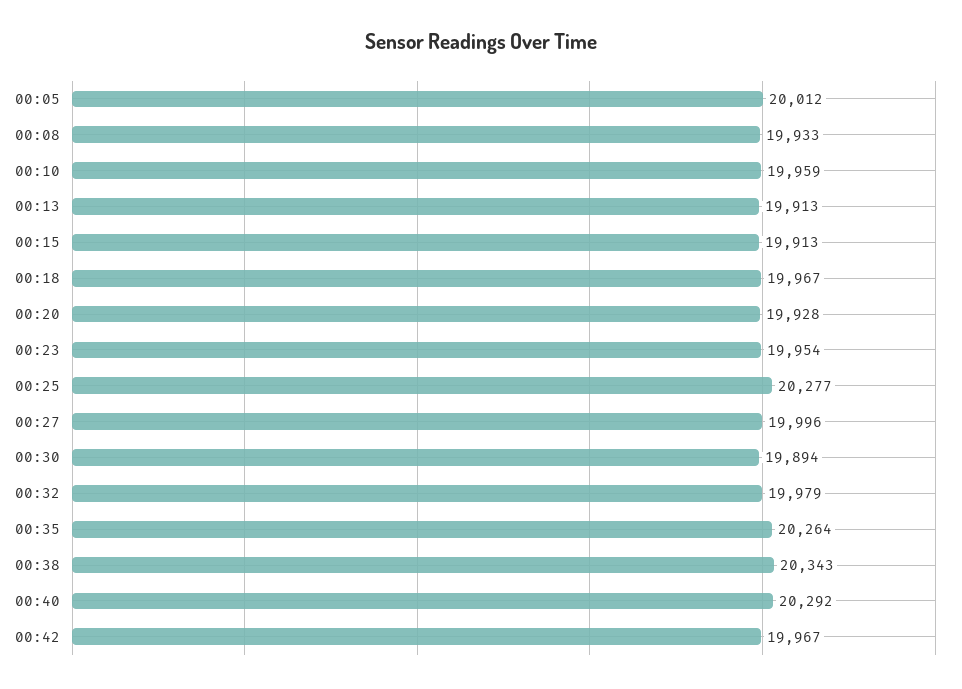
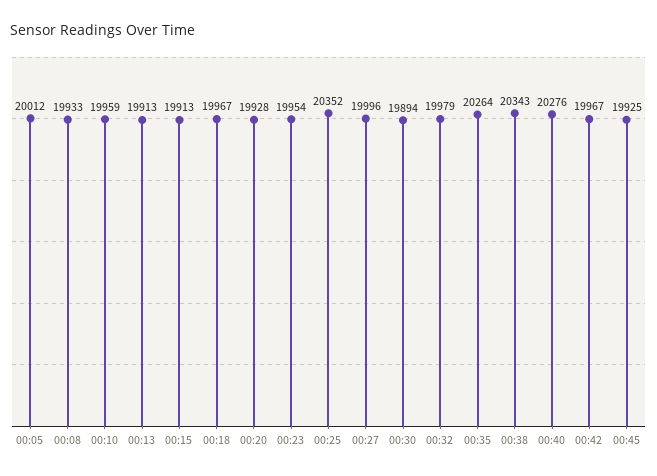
00:25: 20277 -> 20352
00:40: 20292 -> 20276
00:45: none -> 19925

